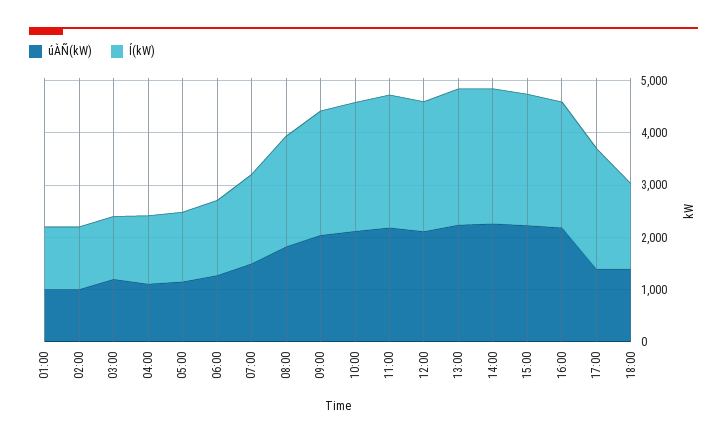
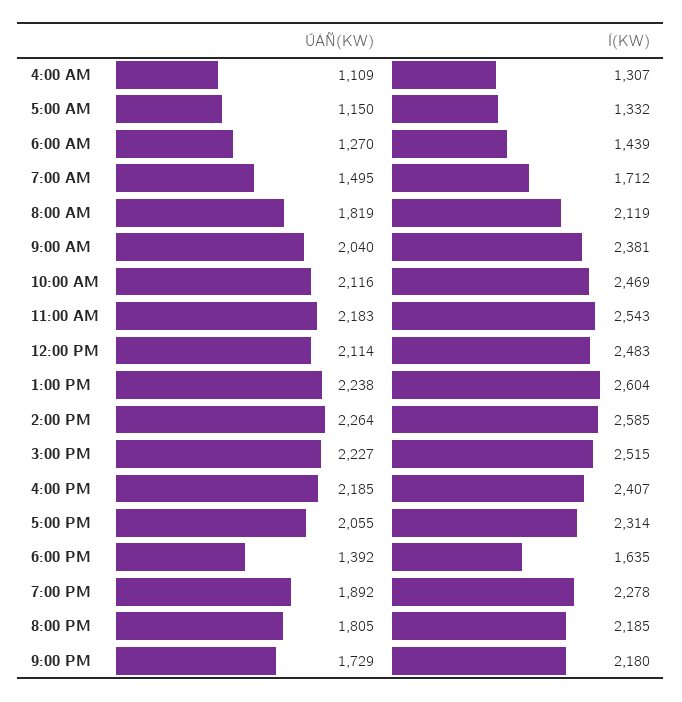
úÀÑ(kW), 01:00: 1000 -> none
Í(kW), 01:00: 1200 -> none
úÀÑ(kW), 02:00: 1000 -> none
Í(kW), 02:00: 1200 -> none
úÀÑ(kW), 03:00: 1200 -> none
Í(kW), 03:00: 1200 -> none
úÀÑ(kW), 17:00: 1400 -> 2055
úÀÑ(kW), 7:00 PM: none -> 1892
Í(kW), 7:00 PM: none -> 2278
úÀÑ(kW), 8:00 PM: none -> 1805
Í(kW), 8:00 PM: none -> 2185
úÀÑ(kW), 9:00 PM: none -> 1729
Í(kW), 9:00 PM: none -> 2180

